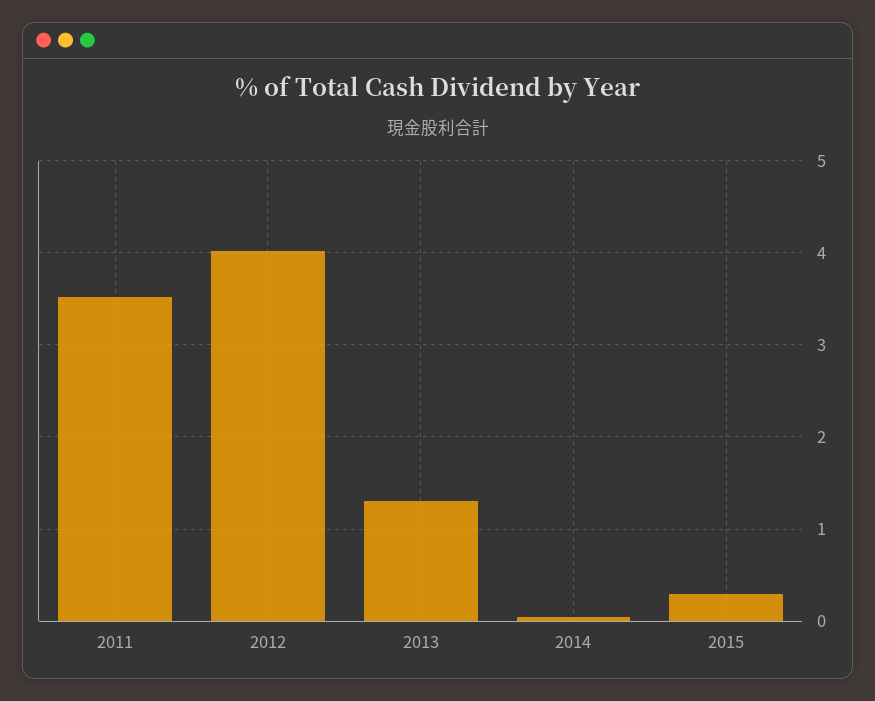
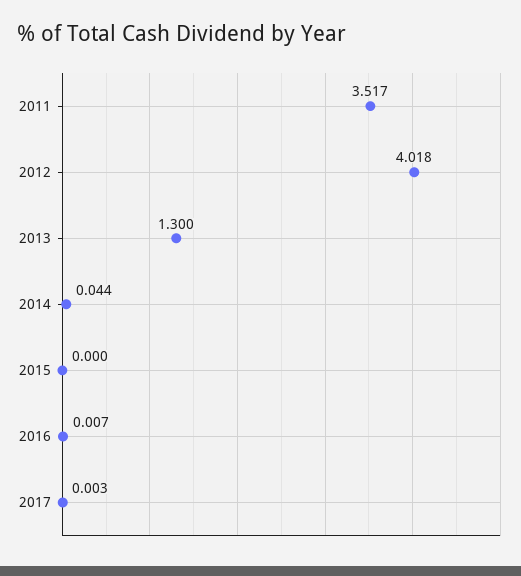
2015: 0.3 -> 0
2016: none -> 0.007
2017: none -> 0.003

